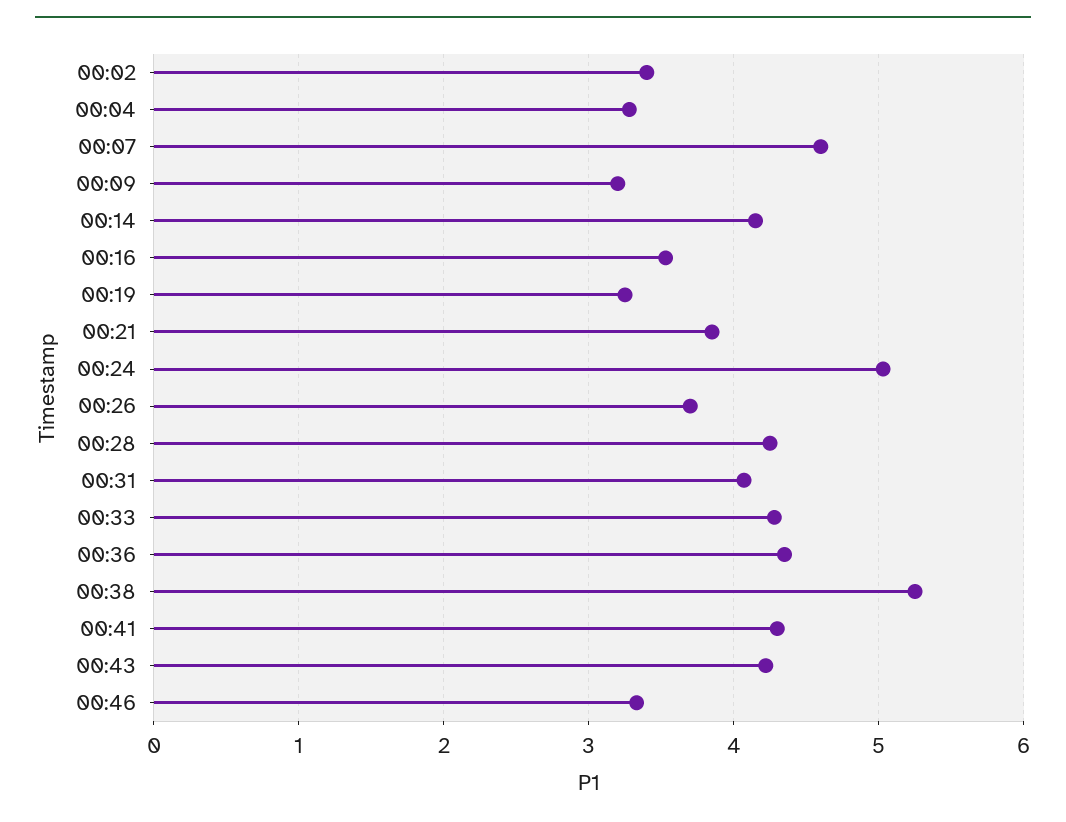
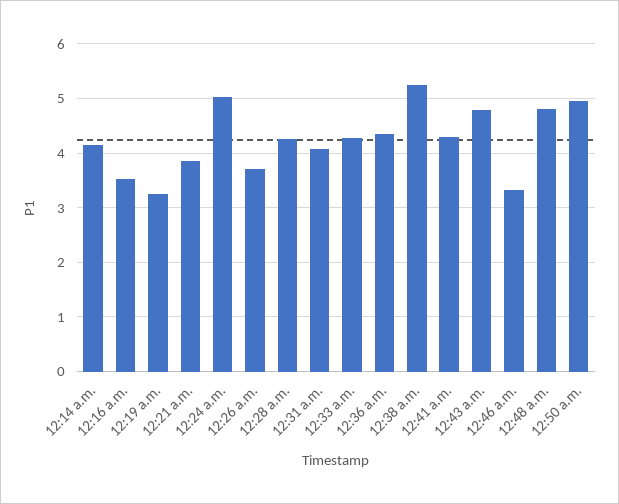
00:02: 3.4 -> none
00:04: 3.3 -> none
00:07: 4.6 -> none
00:09: 3.2 -> none
00:43: 4.2 -> 4.8
12:48 a.m.: none -> 4.8
12:50 a.m.: none -> 5

